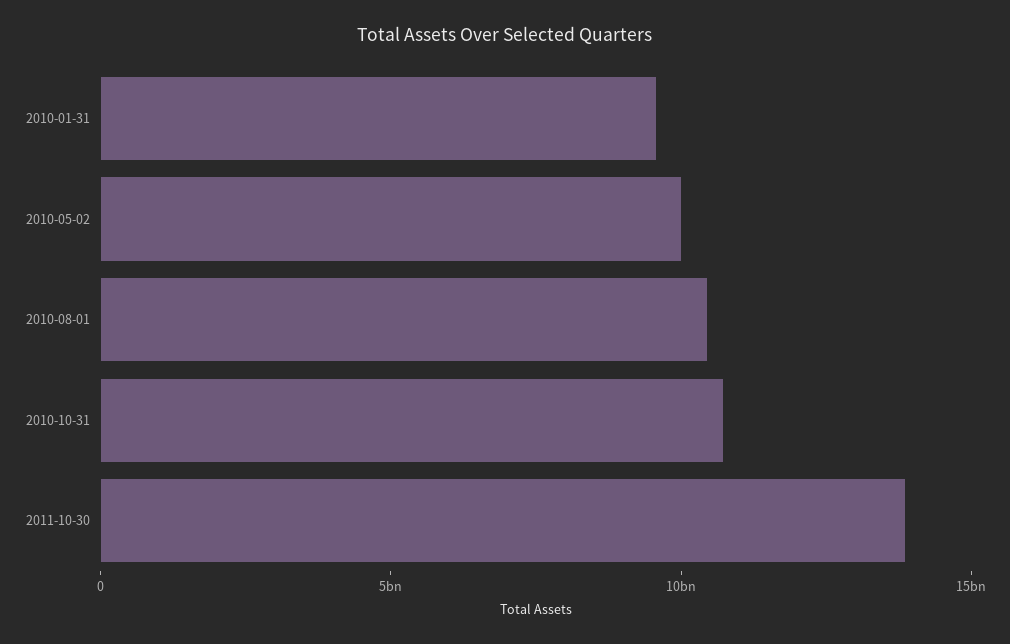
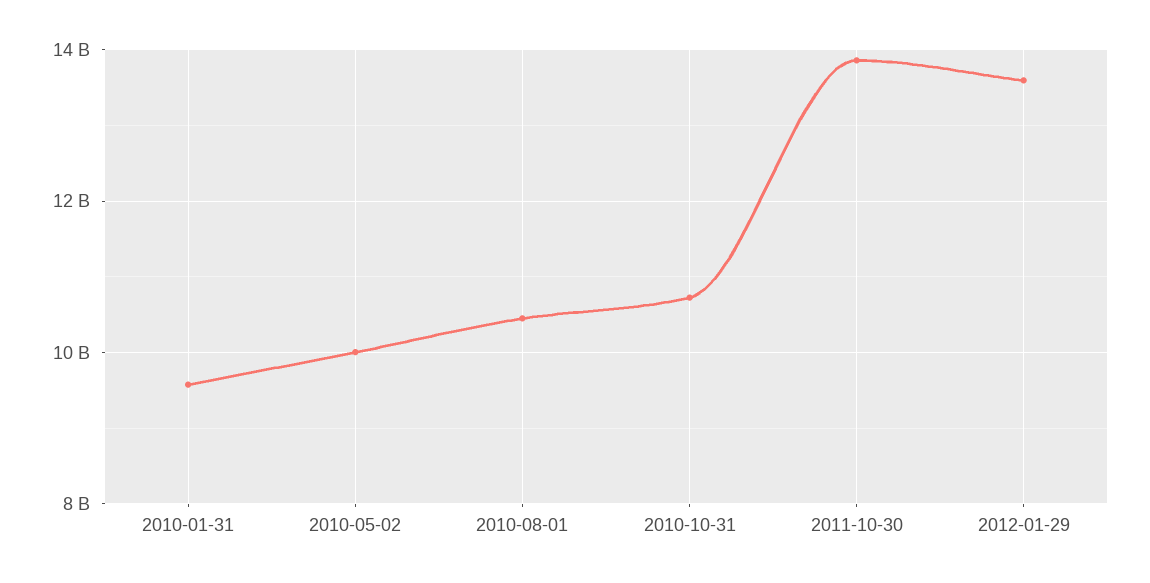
2012-01-29: none -> 13600000000

